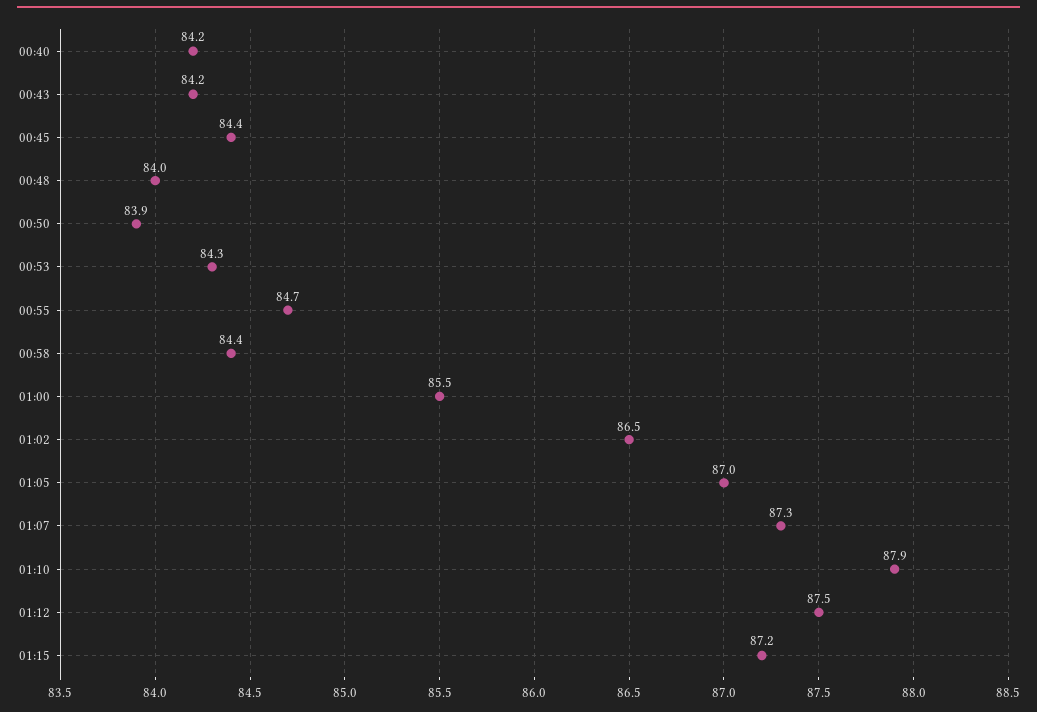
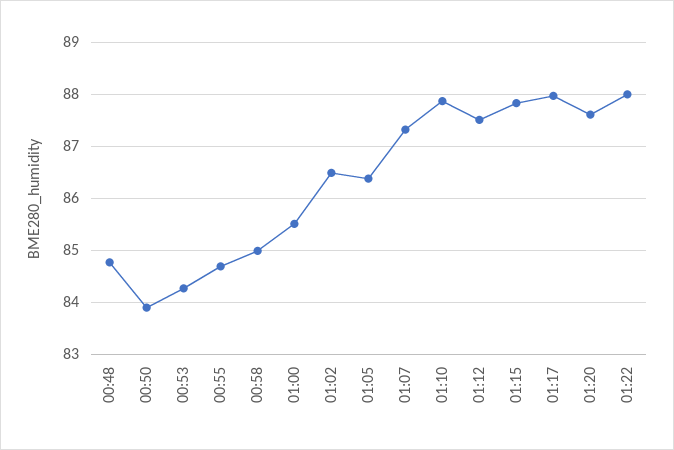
00:40: 84.2 -> none
00:43: 84.2 -> none
00:45: 84.4 -> none
00:48: 84 -> 84.8
00:58: 84.4 -> 85
01:05: 87 -> 86.4
01:15: 87.2 -> 87.8
01:17: none -> 88
01:20: none -> 87.6
01:22: none -> 88

